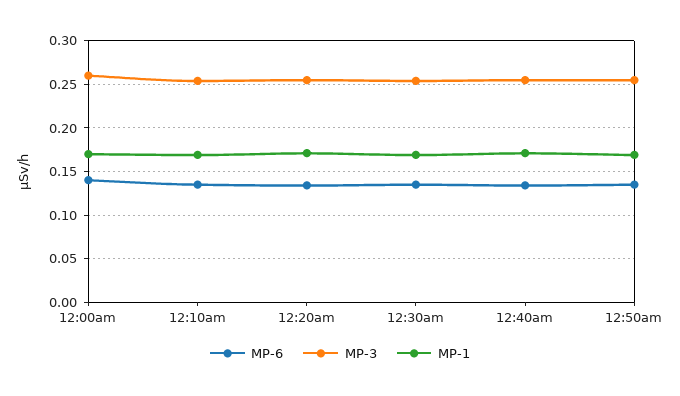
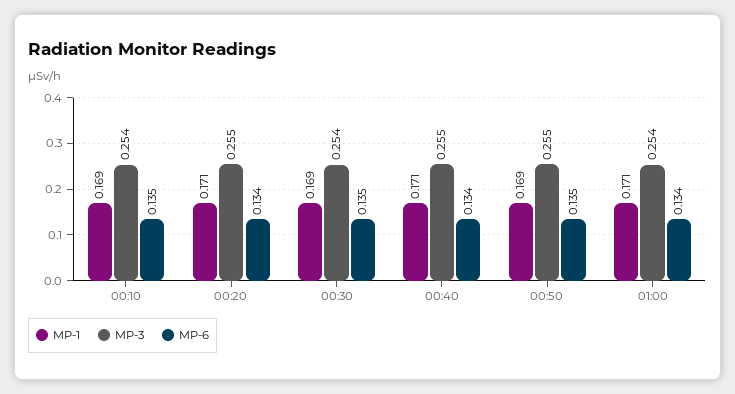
MP-6, 12:00am: 0.14 -> none
MP-3, 12:00am: 0.26 -> none
MP-1, 12:00am: 0.17 -> none
MP-1, 01:00: none -> 0.171
MP-3, 01:00: none -> 0.254
MP-6, 01:00: none -> 0.134

